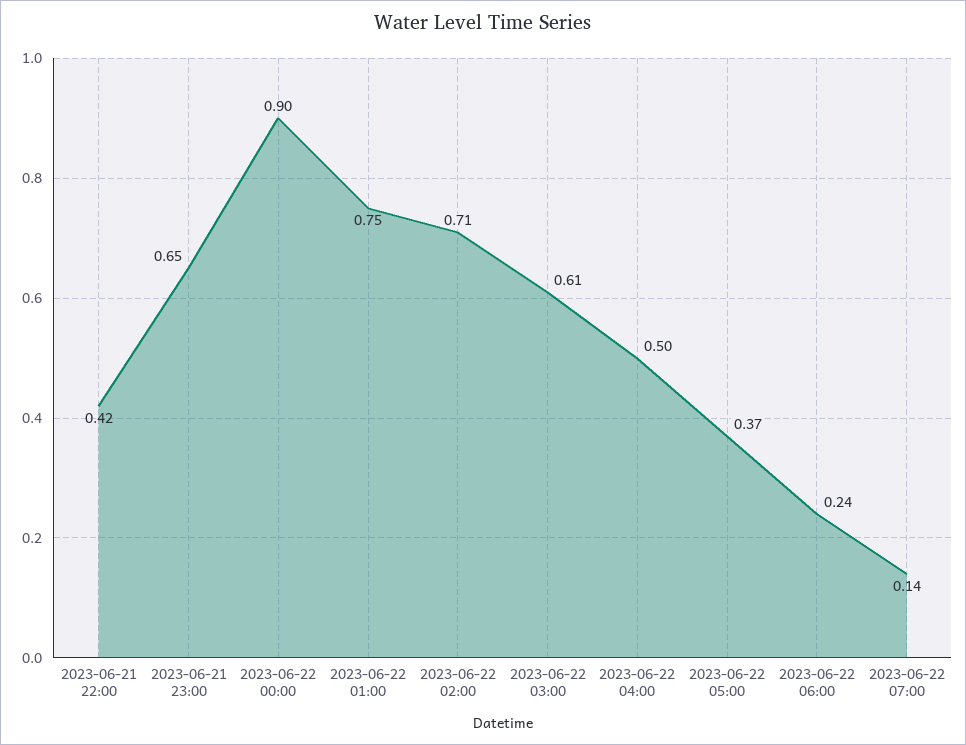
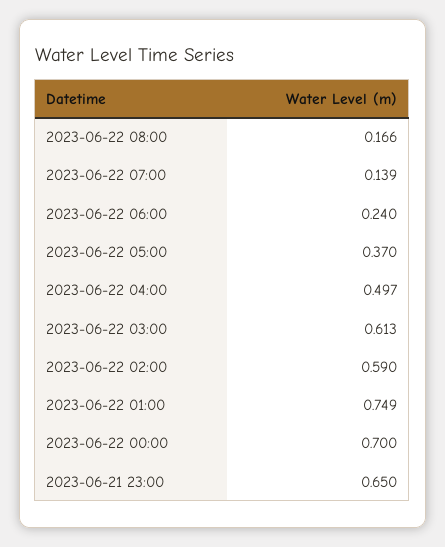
2023-06-21 22:00: 0.42 -> none
2023-06-22 00:00: 0.9 -> 0.7
2023-06-22 02:00: 0.71 -> 0.59
2023-06-22 08:00: none -> 0.166

